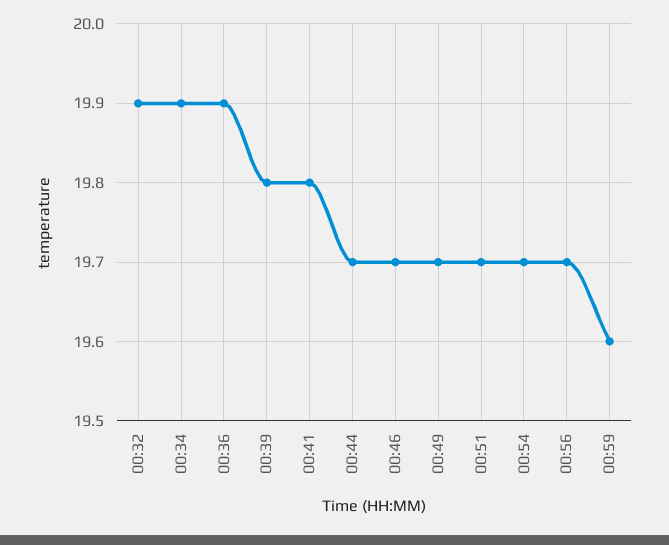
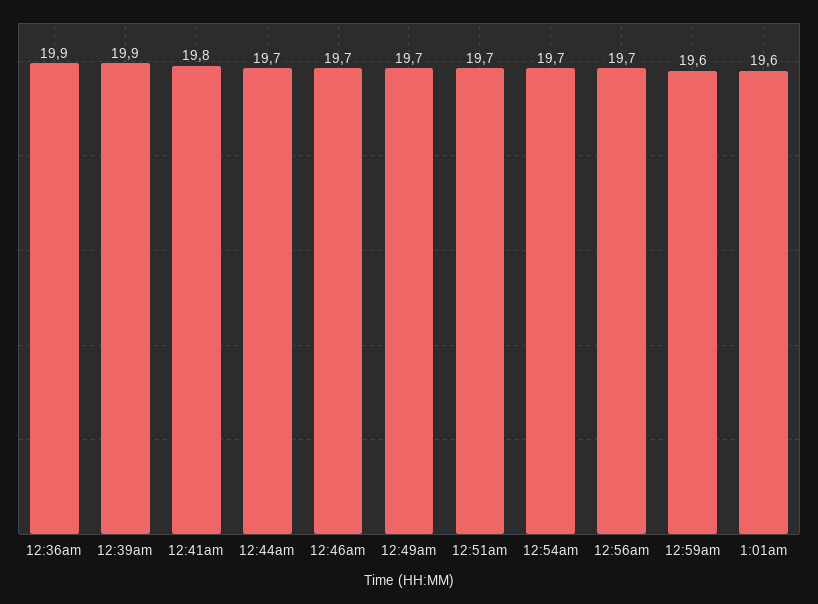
00:32: 19.9 -> none
00:34: 19.9 -> none
00:39: 19.8 -> 19.9
1:01am: none -> 19.6

